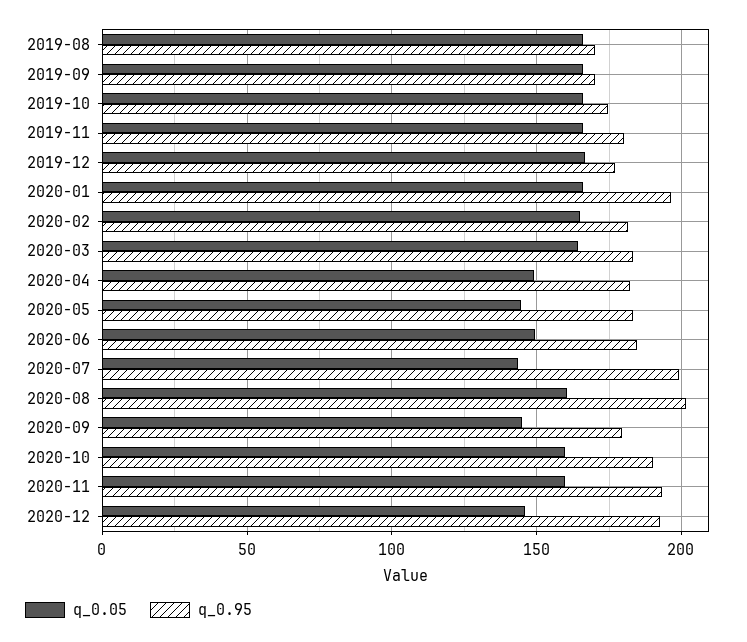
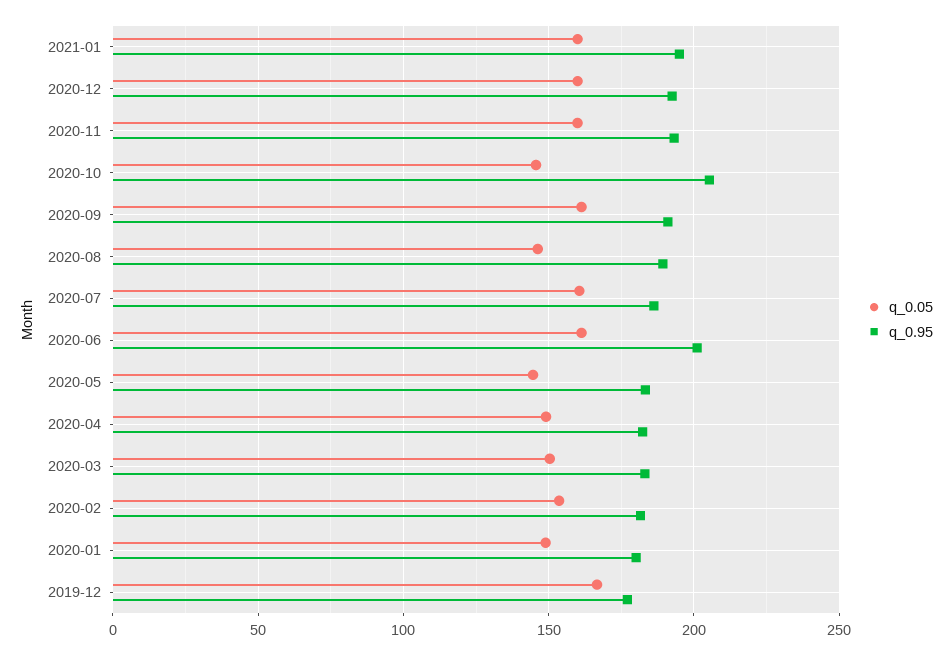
q_0.05, 2019-08: 165 -> none
q_0.95, 2019-08: 170 -> none
q_0.05, 2019-09: 165 -> none
q_0.95, 2019-09: 170 -> none
q_0.05, 2019-10: 165 -> none
q_0.95, 2019-10: 175 -> none
q_0.05, 2019-11: 165 -> none
q_0.95, 2019-11: 180 -> none
q_0.05, 2020-01: 165 -> 150
q_0.95, 2020-01: 195 -> 180
q_0.05, 2020-02: 165 -> 155
q_0.05, 2020-03: 165 -> 150
q_0.05, 2020-06: 150 -> 160
q_0.95, 2020-06: 185 -> 200
q_0.05, 2020-07: 145 -> 160
q_0.95, 2020-07: 200 -> 185
q_0.05, 2020-08: 160 -> 145
q_0.95, 2020-08: 200 -> 190
q_0.05, 2020-09: 145 -> 160
q_0.95, 2020-09: 180 -> 190
q_0.05, 2020-10: 160 -> 145
q_0.95, 2020-10: 190 -> 205
q_0.05, 2020-12: 145 -> 160
q_0.05, 2021-01: none -> 160
q_0.95, 2021-01: none -> 195

